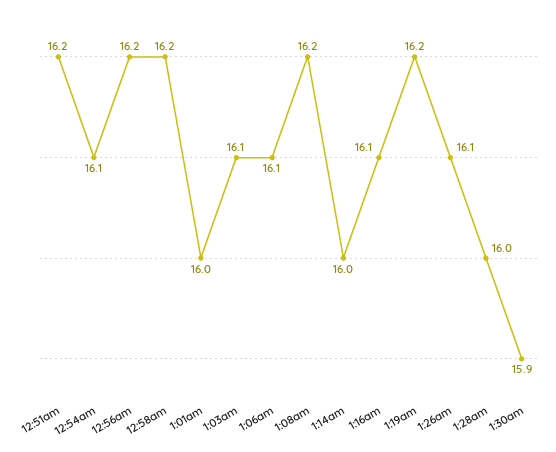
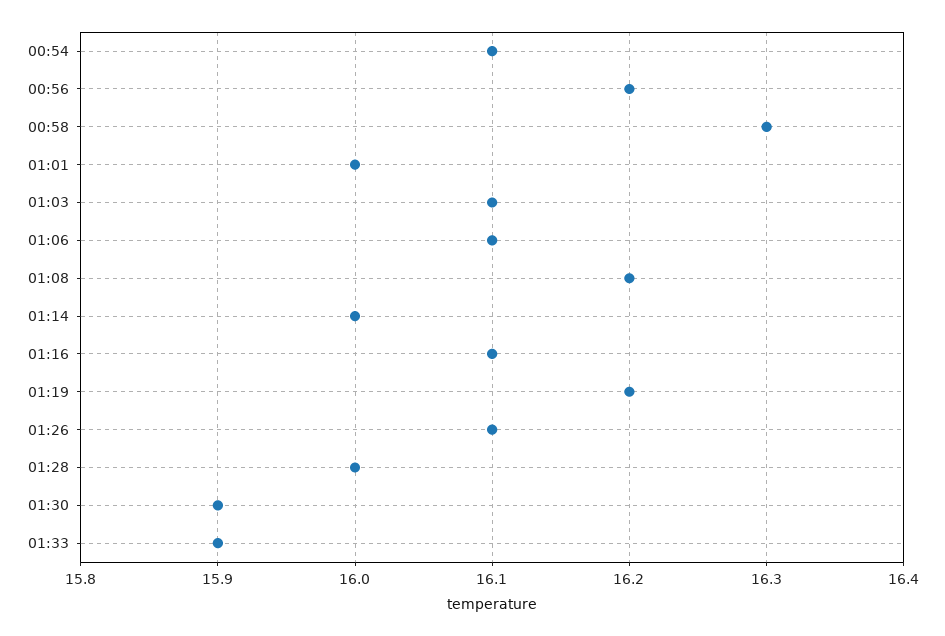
12:51am: 16.2 -> none
12:58am: 16.2 -> 16.3
01:33: none -> 15.9

